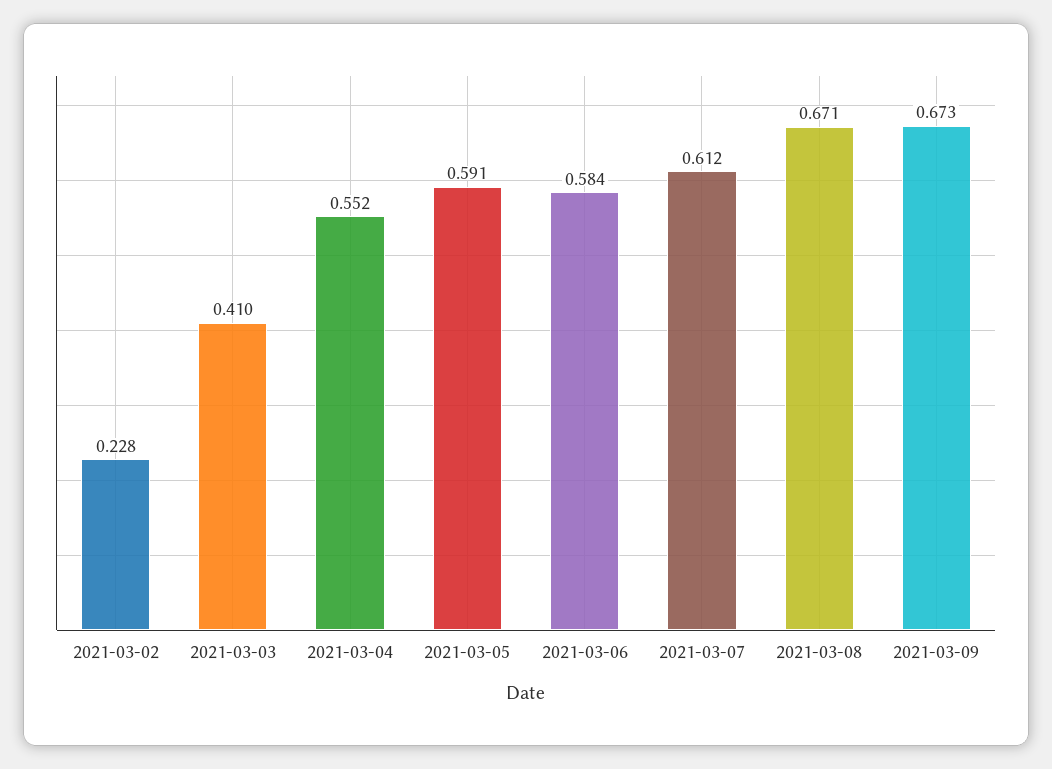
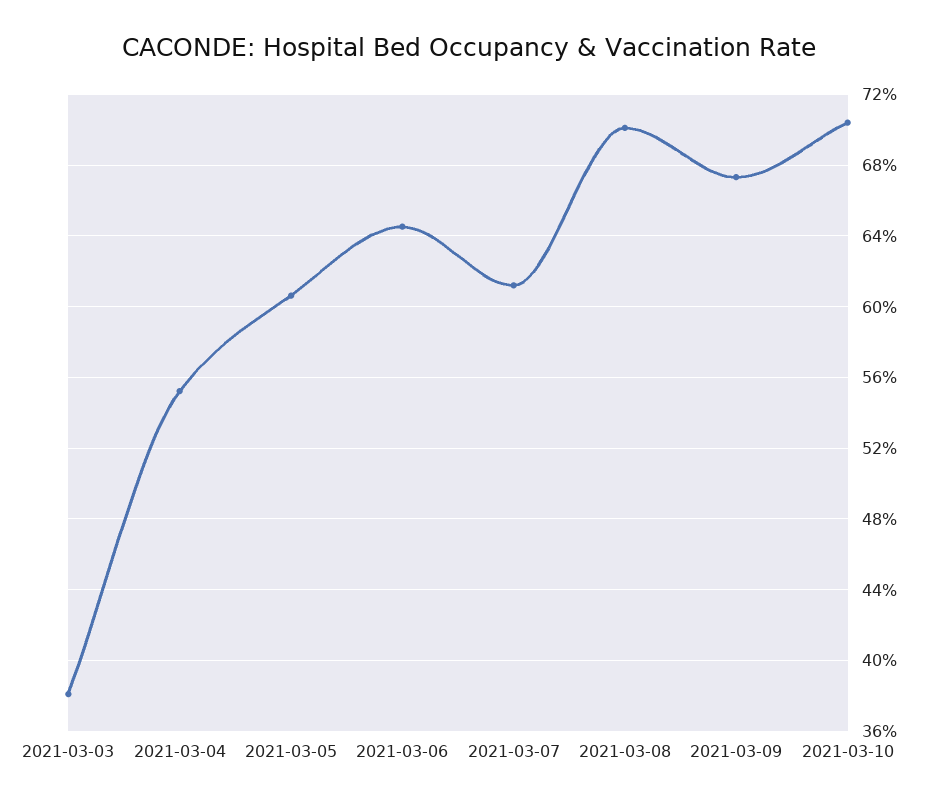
2021-03-02: 0.228 -> none
2021-03-03: 0.41 -> 0.38
2021-03-05: 0.591 -> 0.605
2021-03-06: 0.584 -> 0.645
2021-03-08: 0.671 -> 0.7
2021-03-10: none -> 0.705

